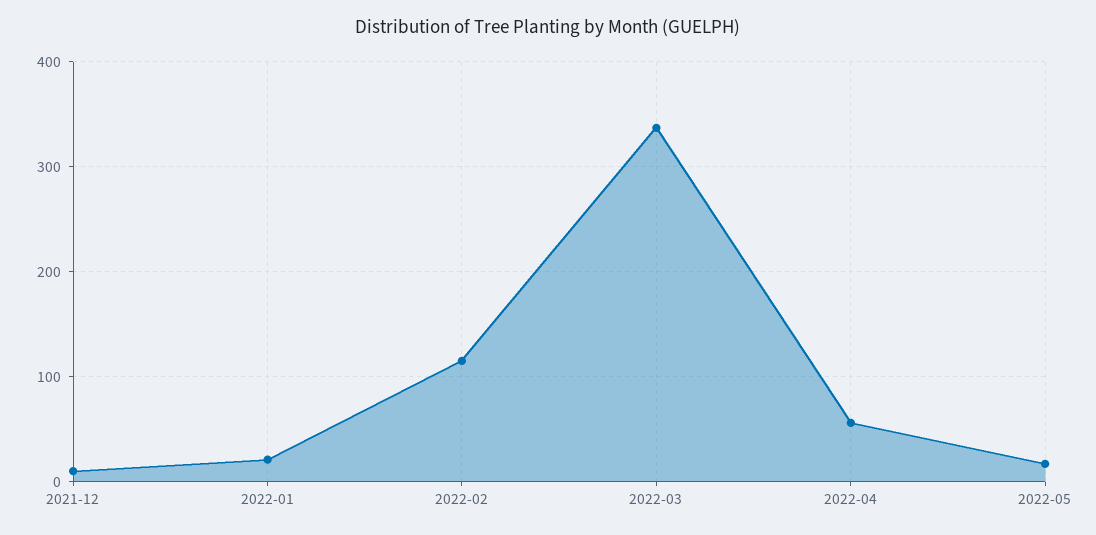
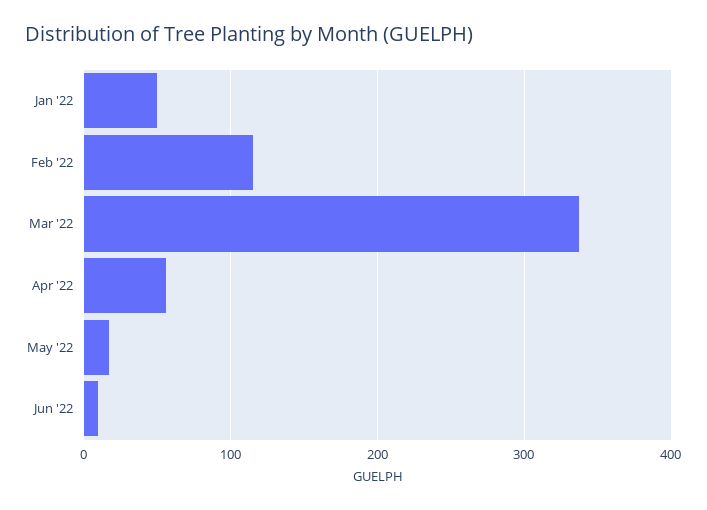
2021-12: 10 -> none
2022-01: 20 -> 50
Jun '22: none -> 10

